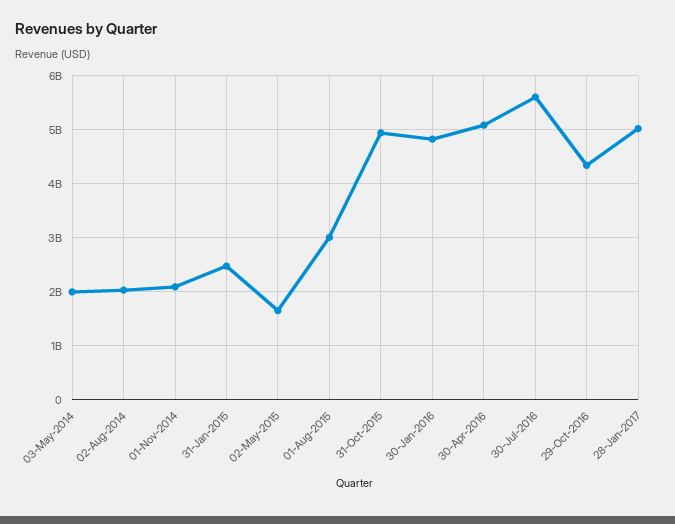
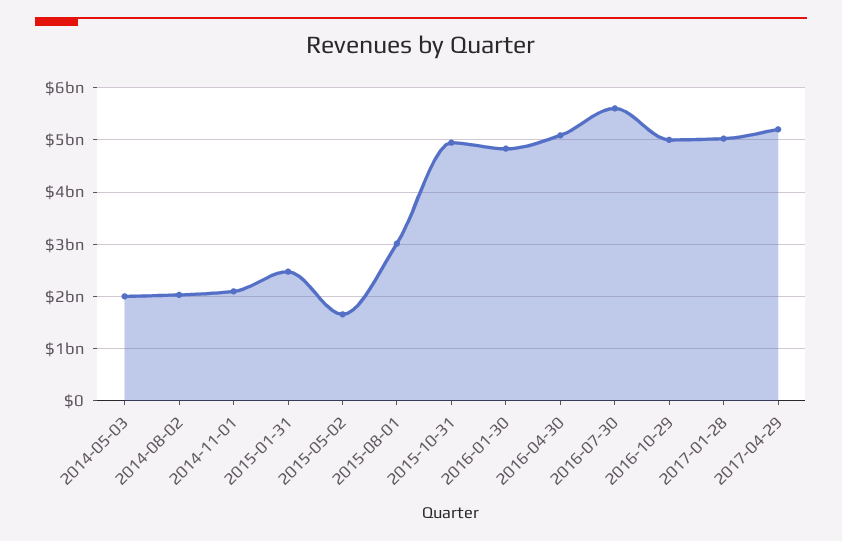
29-Oct-2016: 4400000000 -> 5000000000
2017-04-29: none -> 5200000000

